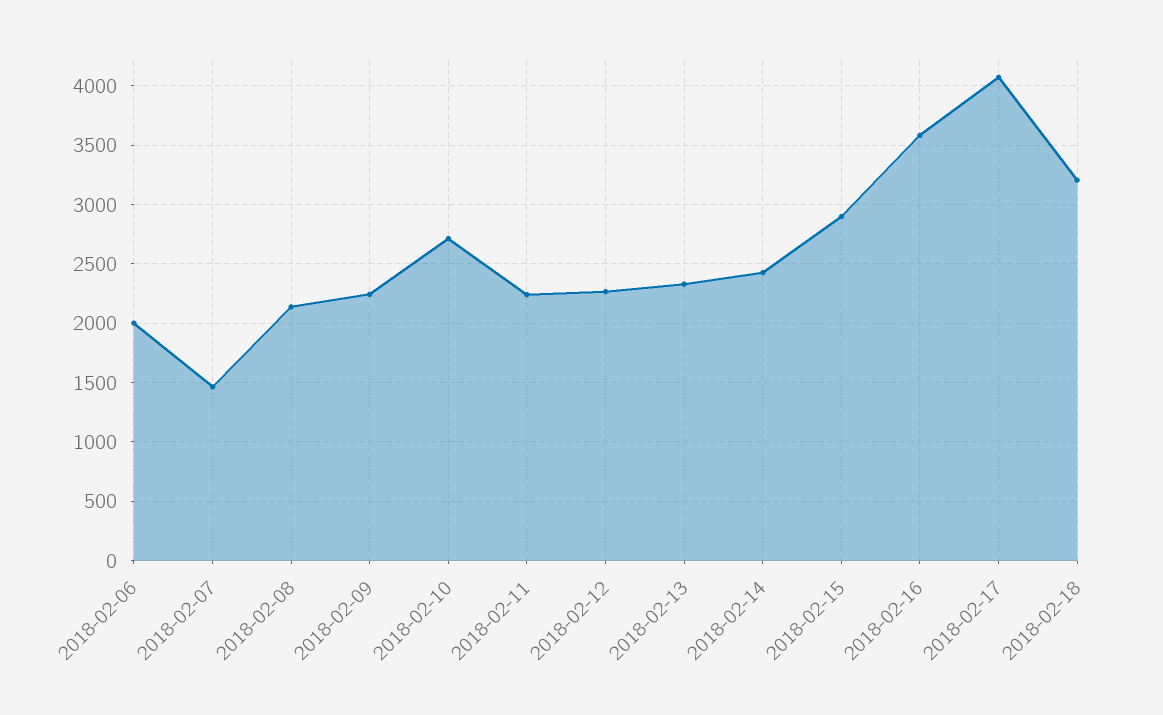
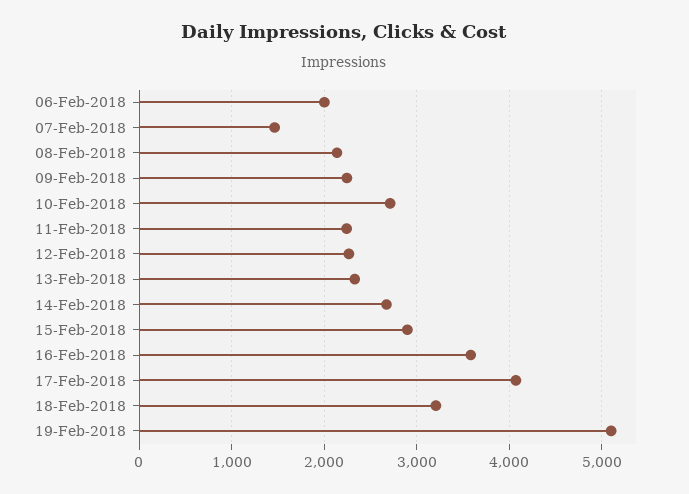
2018-02-14: 2400 -> 2700
19-Feb-2018: none -> 5100

